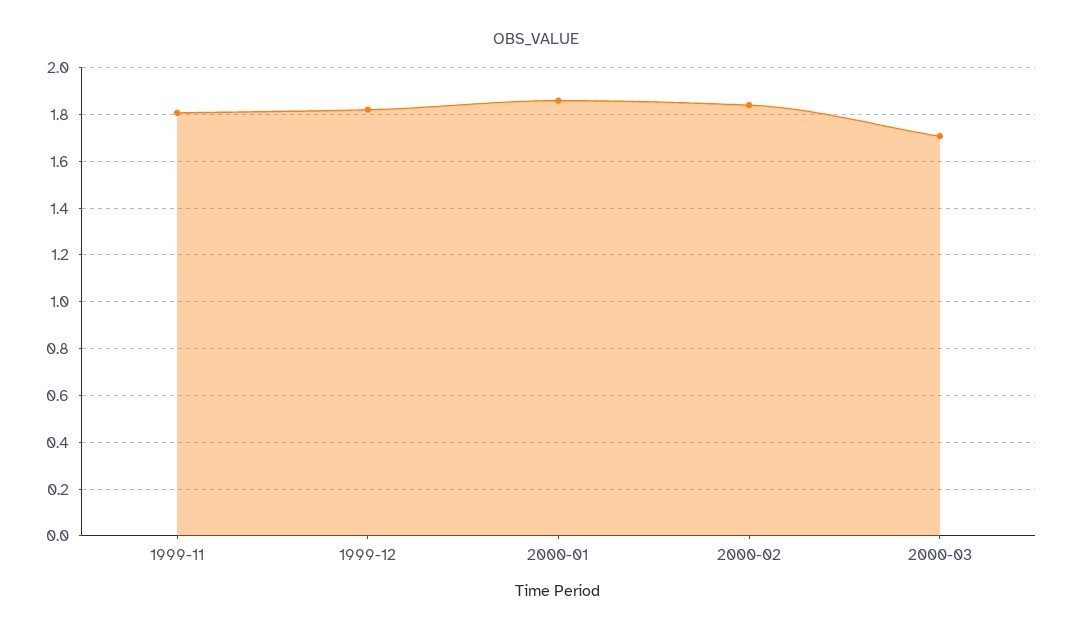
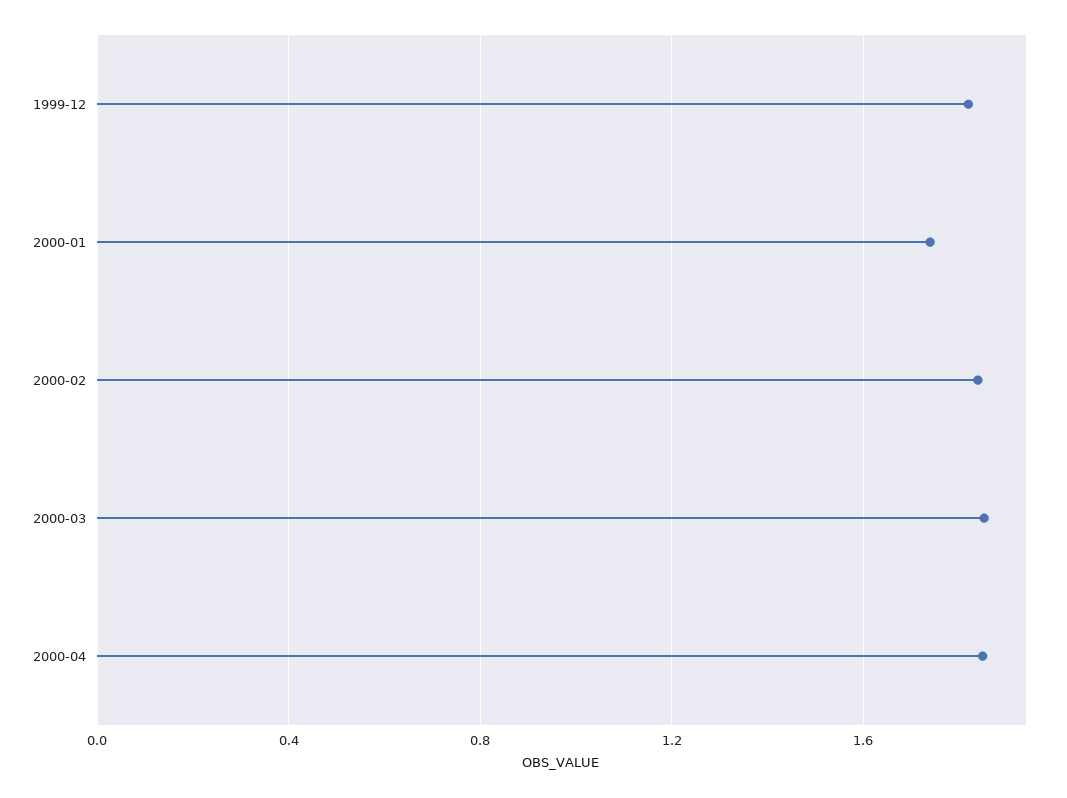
1999-11: 1.8 -> none
2000-01: 1.85 -> 1.75
2000-03: 1.7 -> 1.85
2000-04: none -> 1.85

